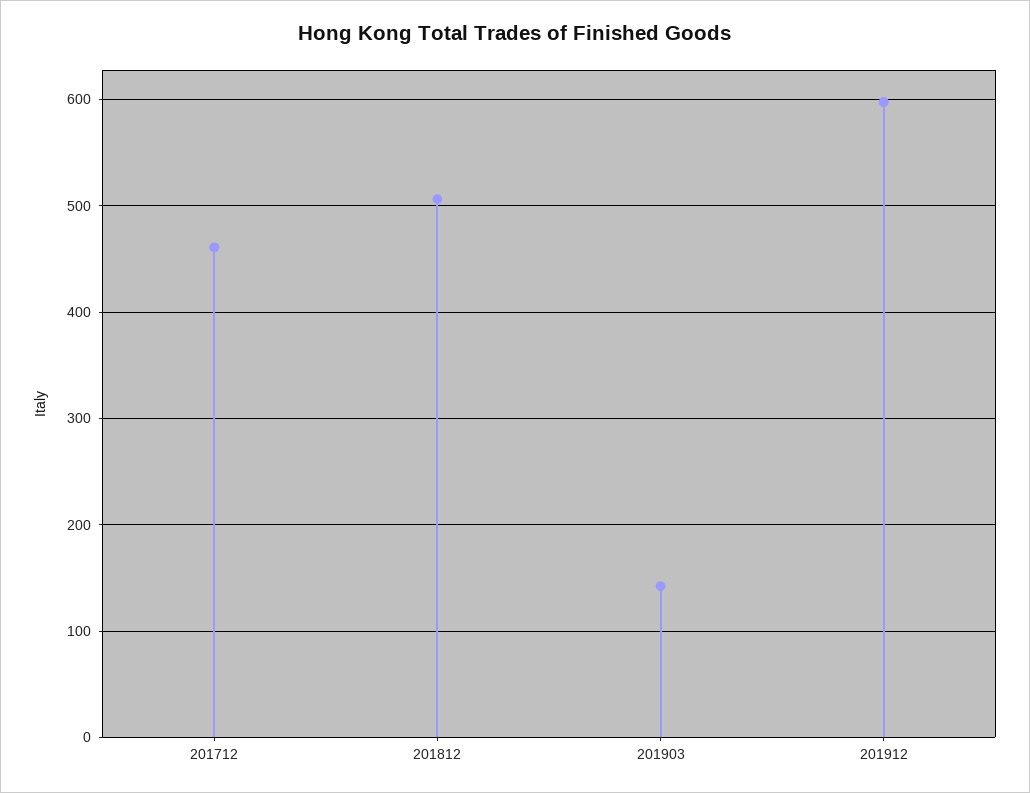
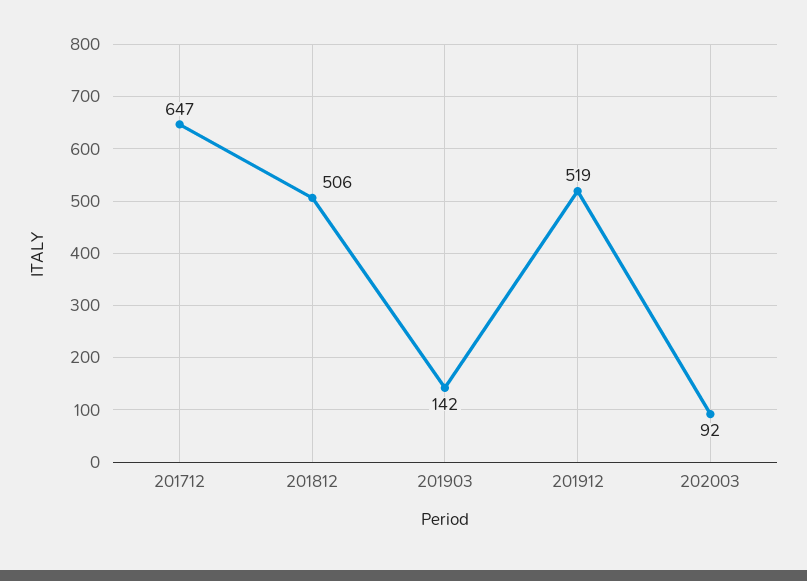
201712: 460 -> 647
201912: 600 -> 519
202003: none -> 92

